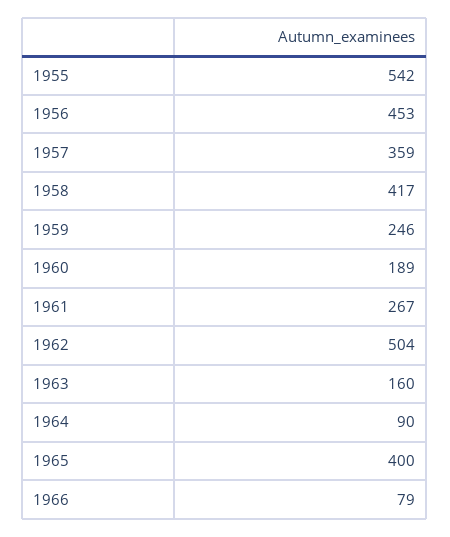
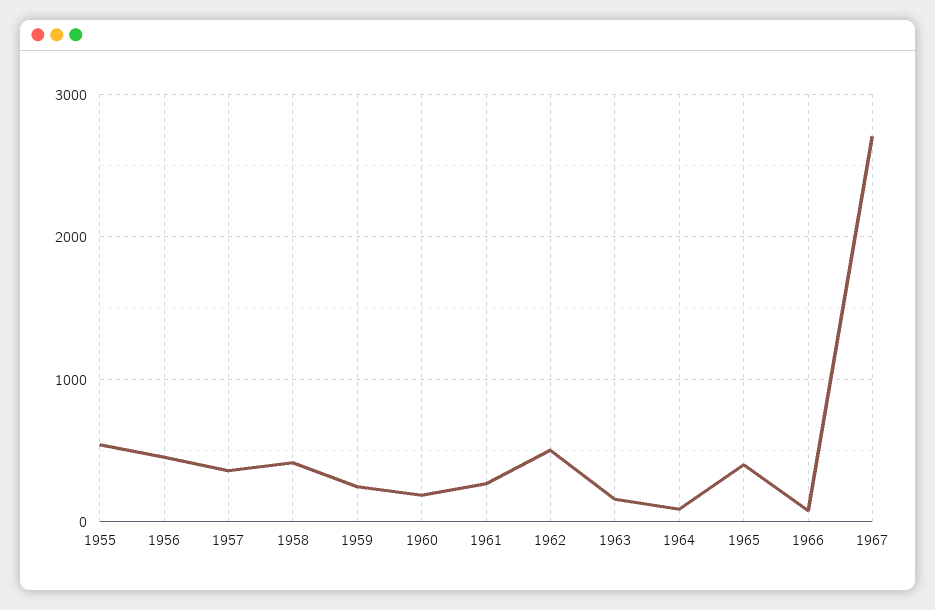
1967: none -> 2700

